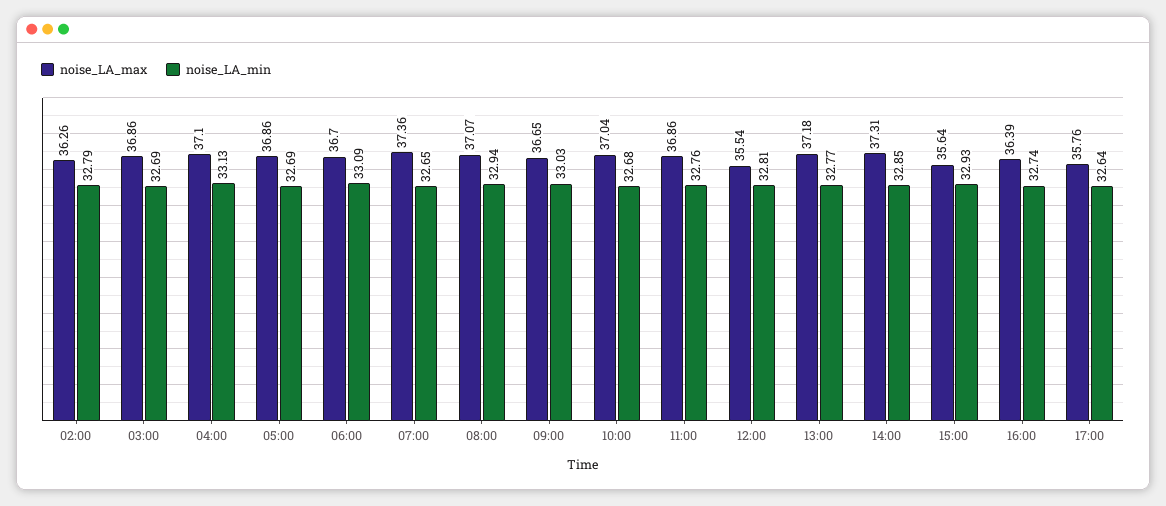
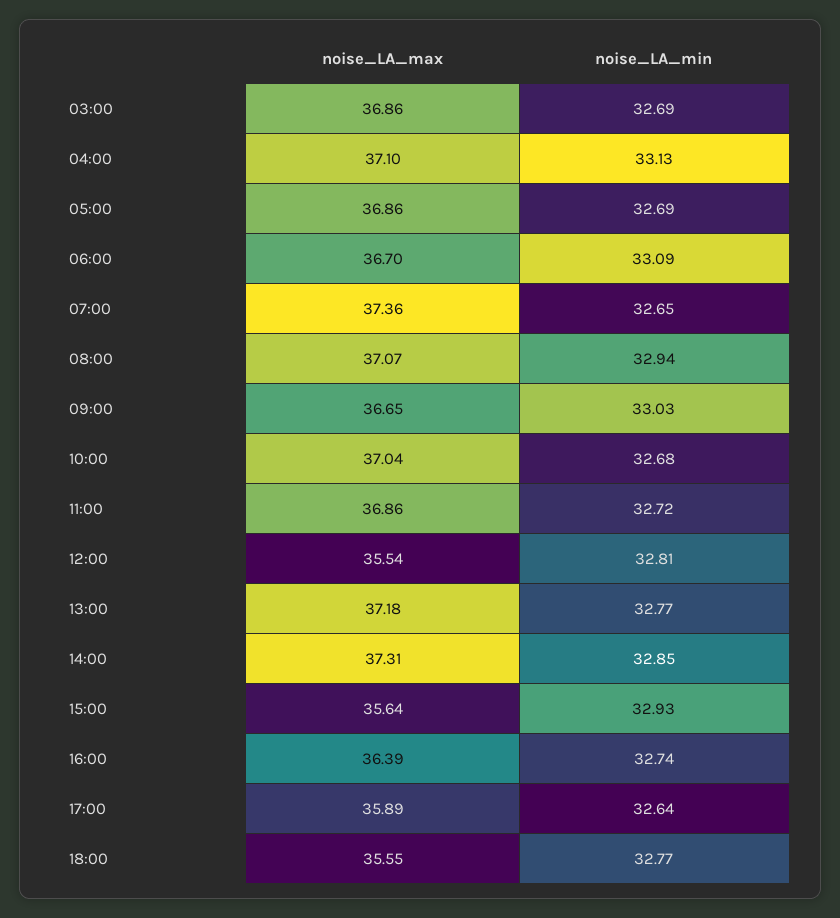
noise_LA_max, 02:00: 36.26 -> none
noise_LA_min, 02:00: 32.79 -> none
noise_LA_min, 11:00: 32.76 -> 32.72
noise_LA_max, 17:00: 35.76 -> 35.89
noise_LA_max, 18:00: none -> 35.55
noise_LA_min, 18:00: none -> 32.77

